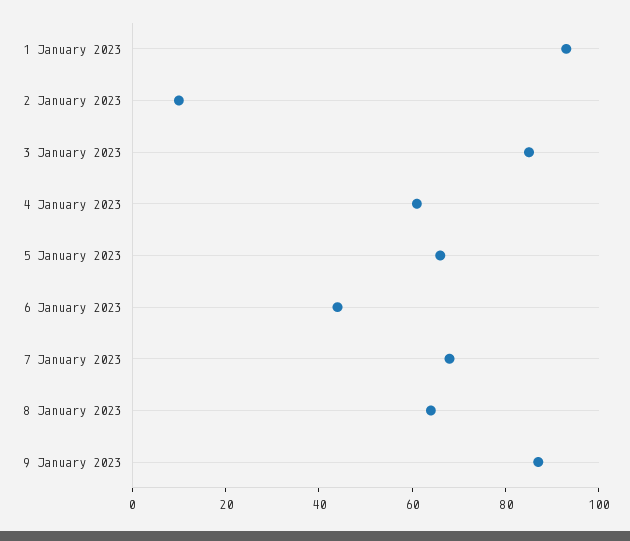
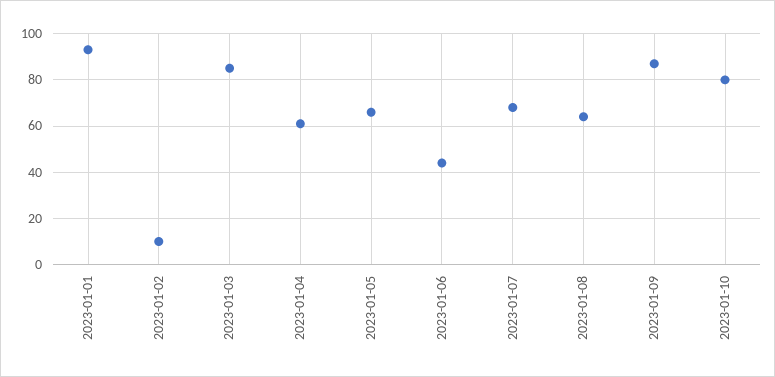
2023-01-10: none -> 80

